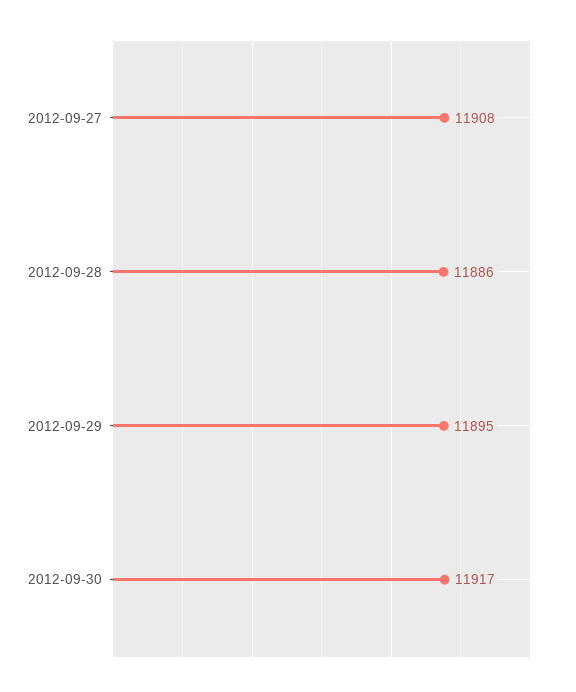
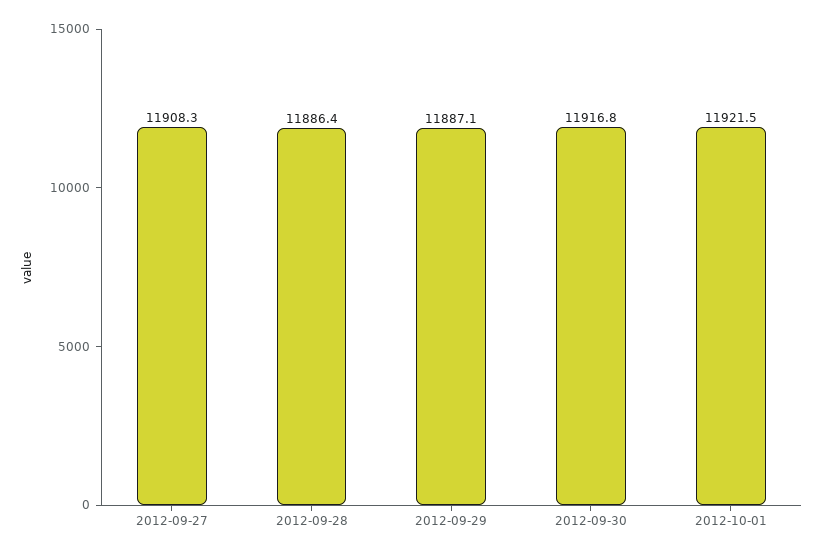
2012-09-29: 11895 -> 11887.1
2012-10-01: none -> 11921.5

